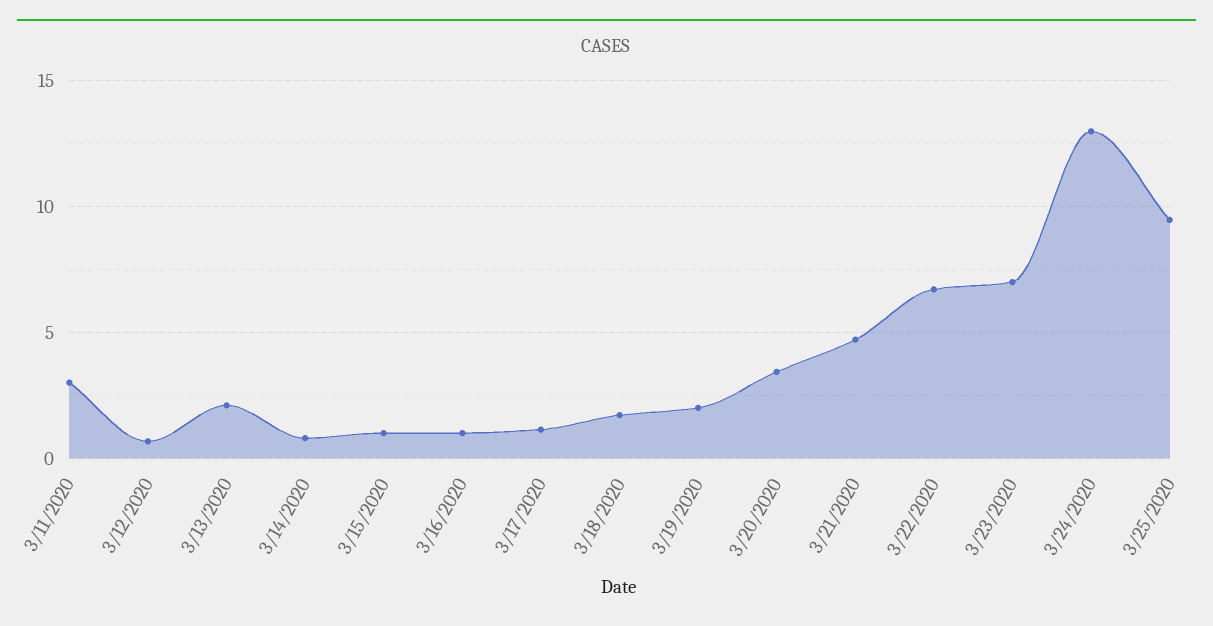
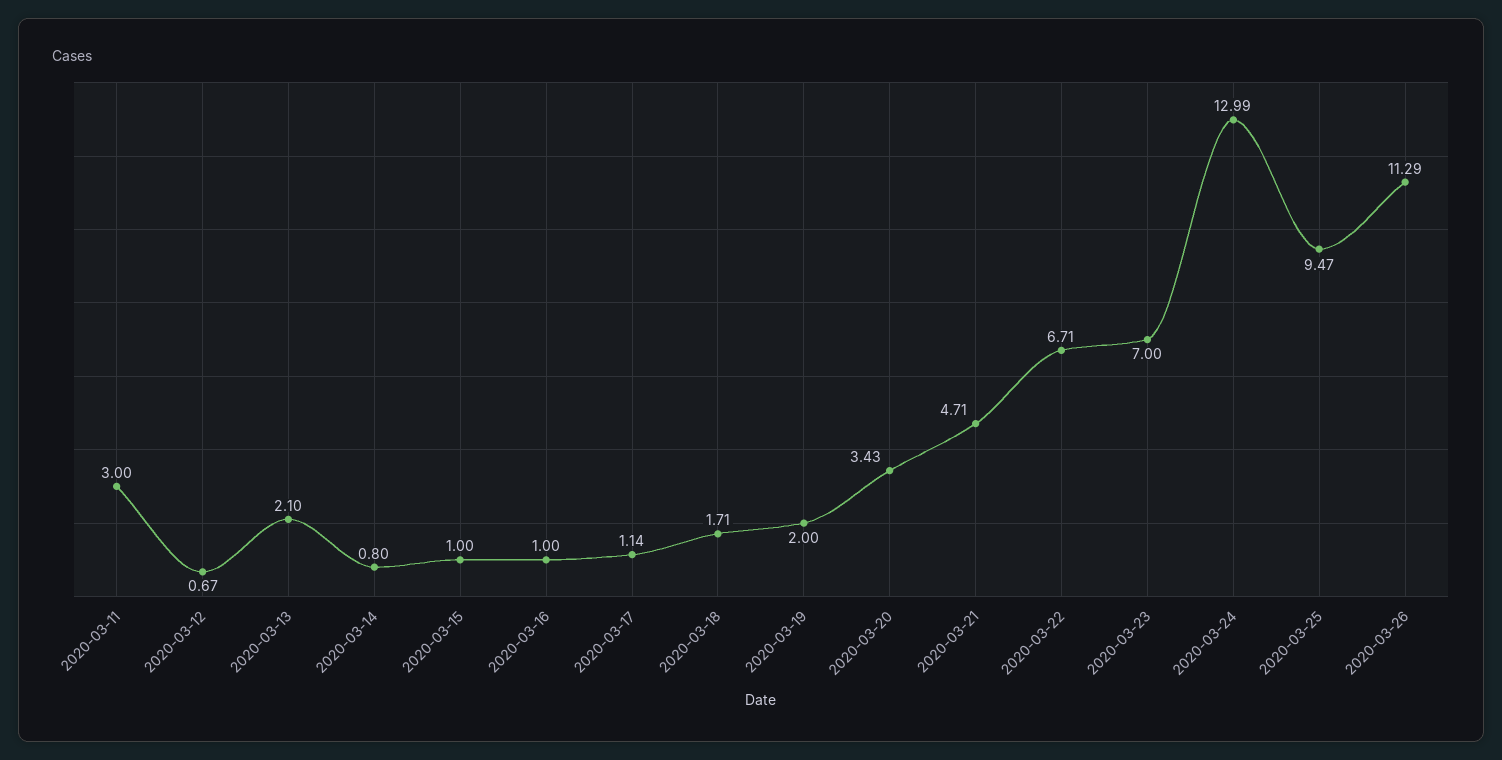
2020-03-26: none -> 11.29

